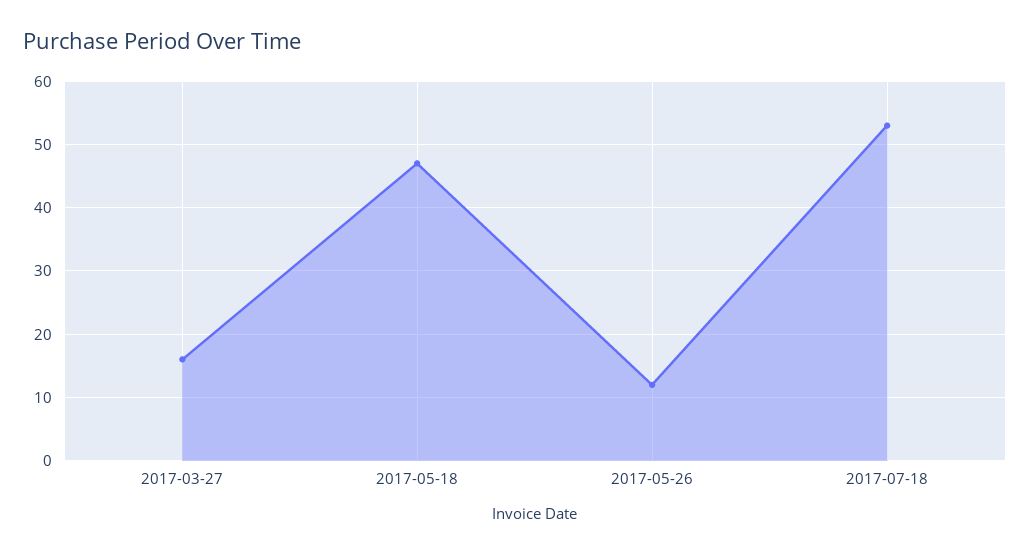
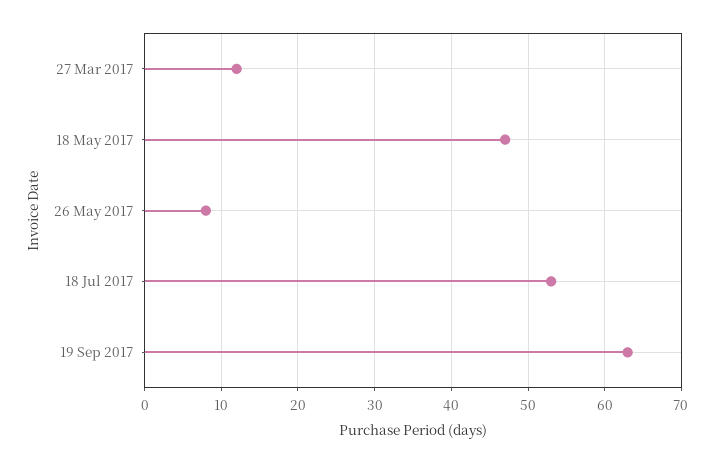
2017-03-27: 16 -> 12
2017-05-26: 12 -> 8
19 Sep 2017: none -> 63

